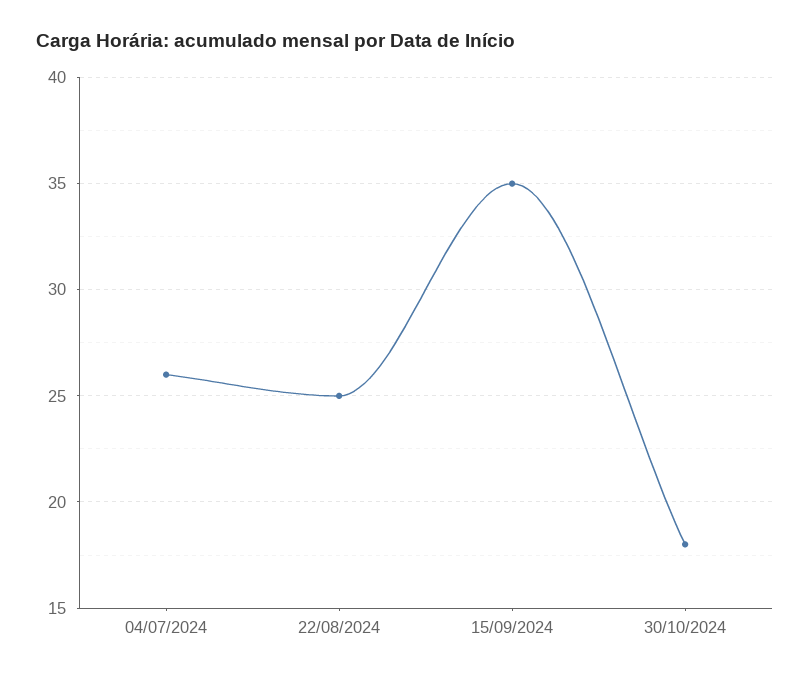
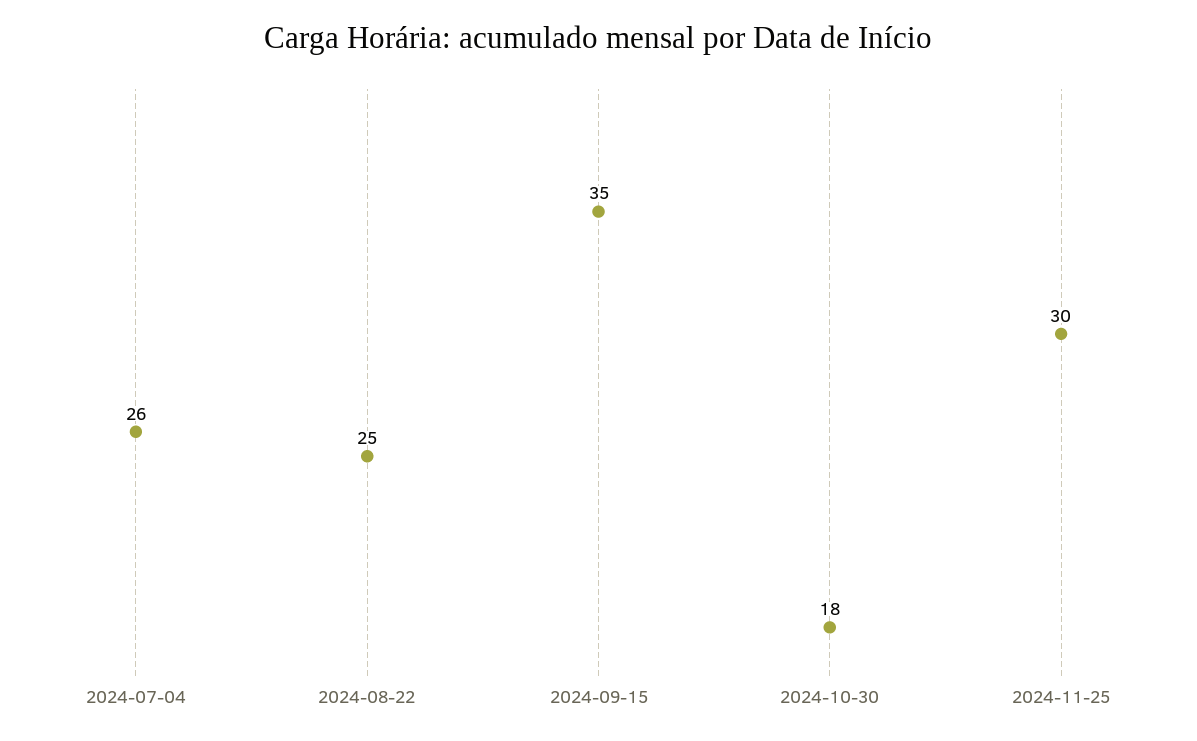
2024-11-25: none -> 30

